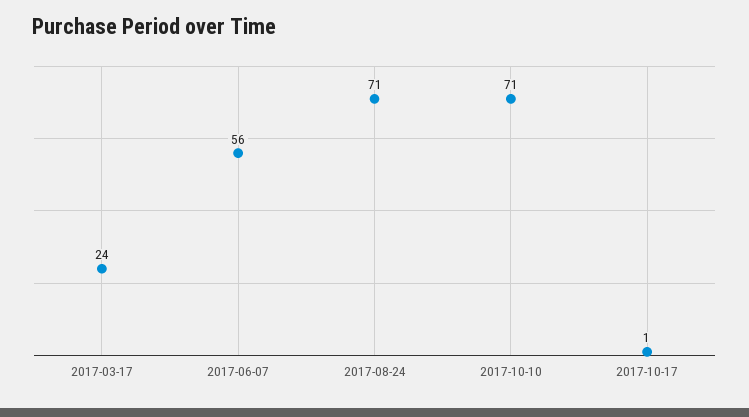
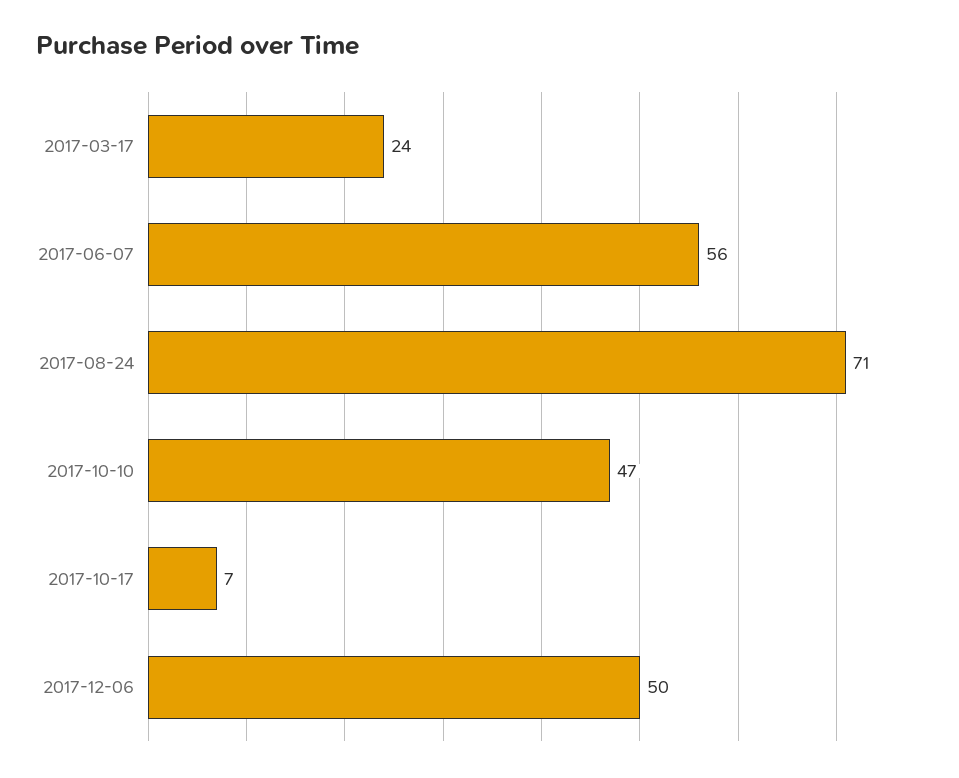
2017-10-10: 71 -> 47
2017-10-17: 1 -> 7
2017-12-06: none -> 50

